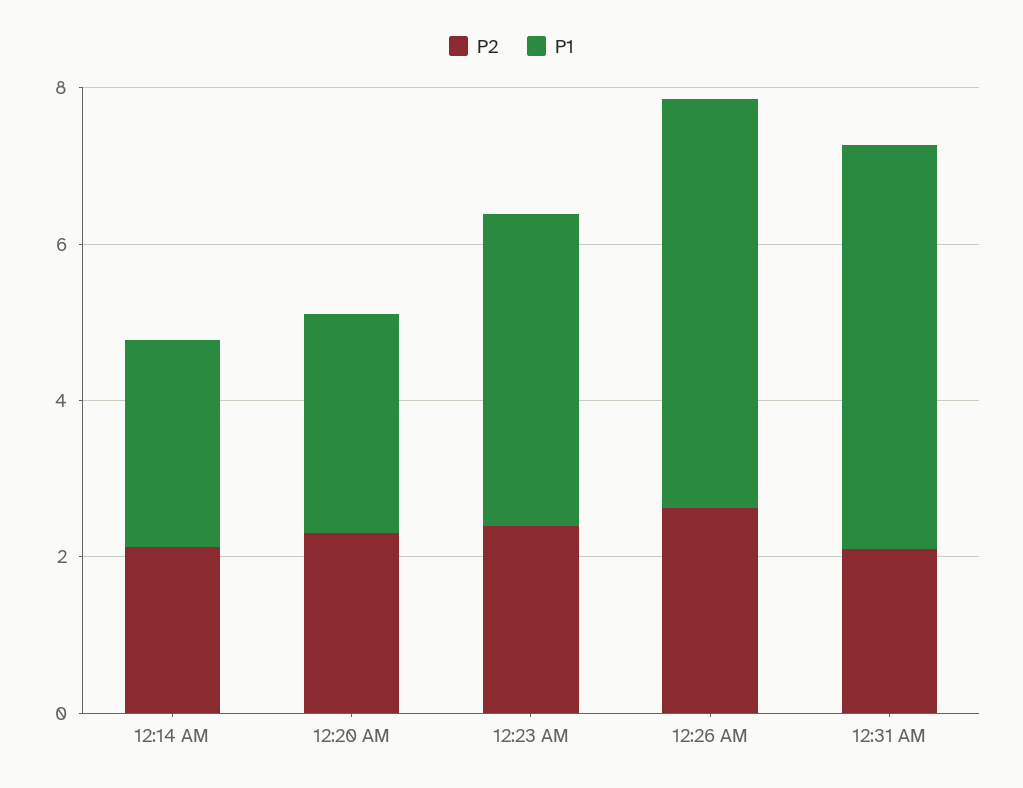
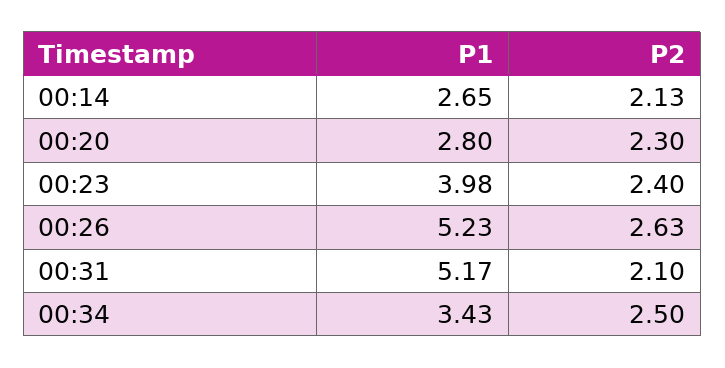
P1, 00:34: none -> 3.43
P2, 00:34: none -> 2.5

